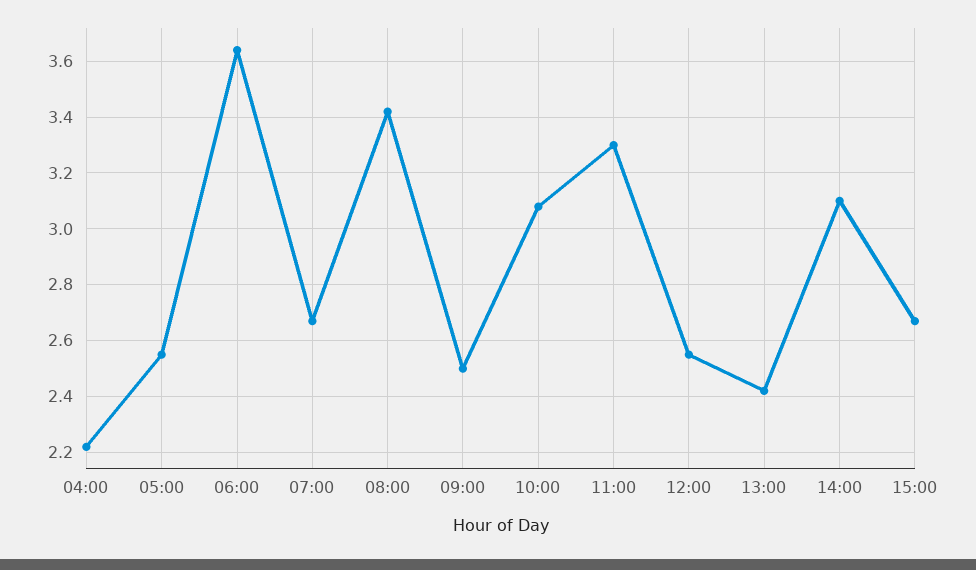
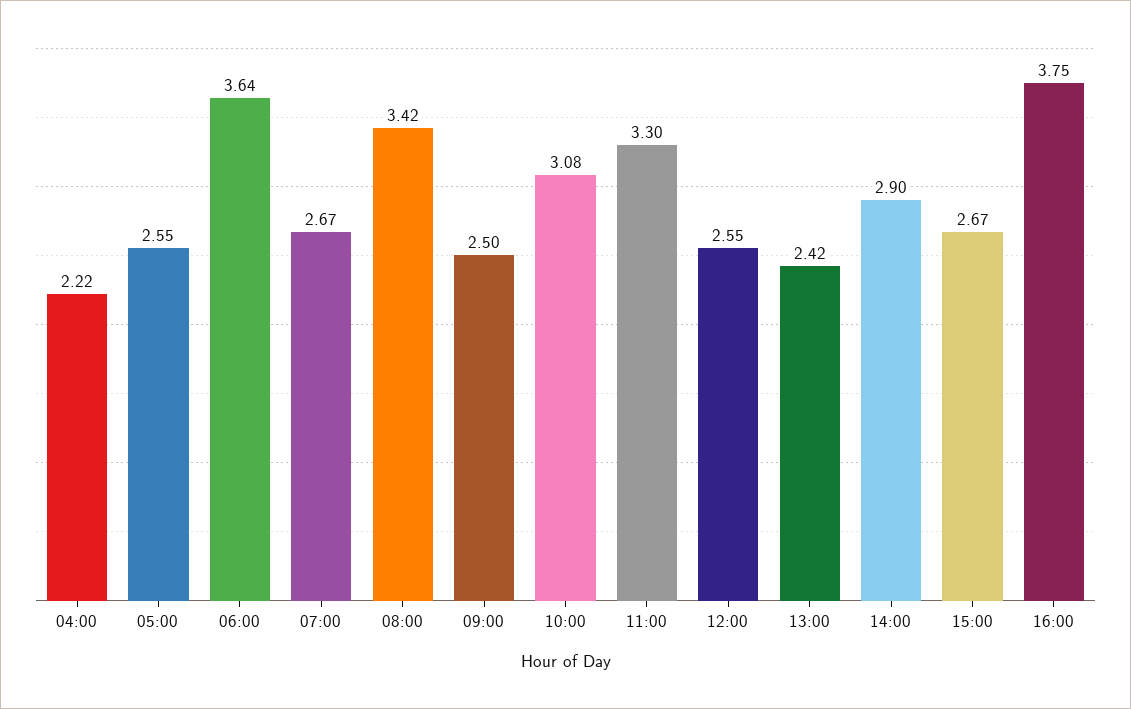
14:00: 3.1 -> 2.9
16:00: none -> 3.75

